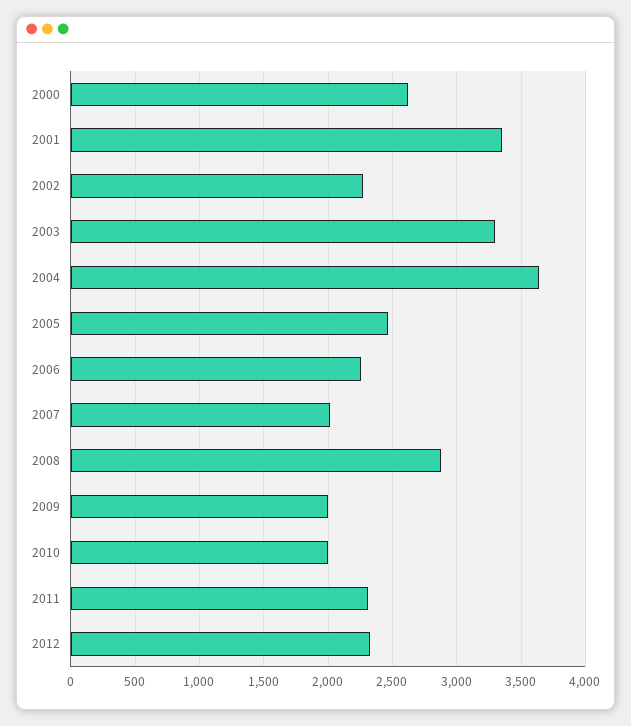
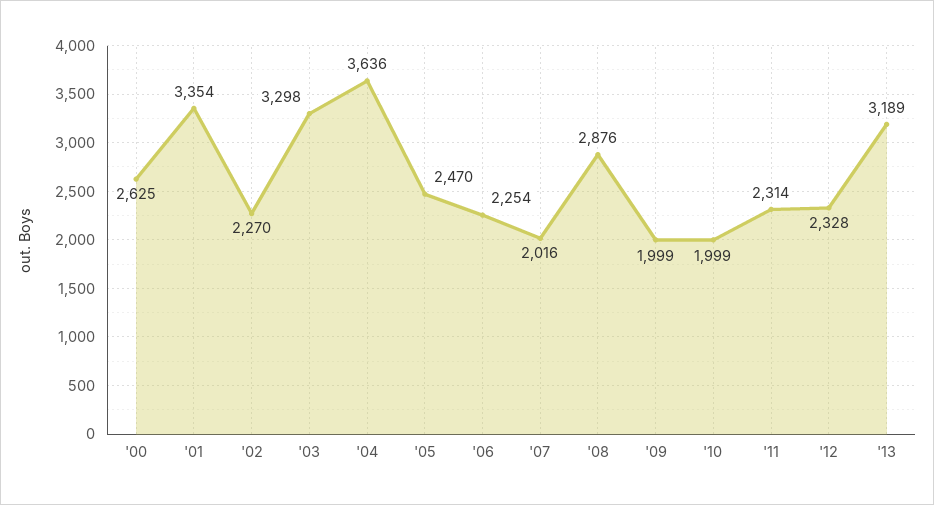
'13: none -> 3189

